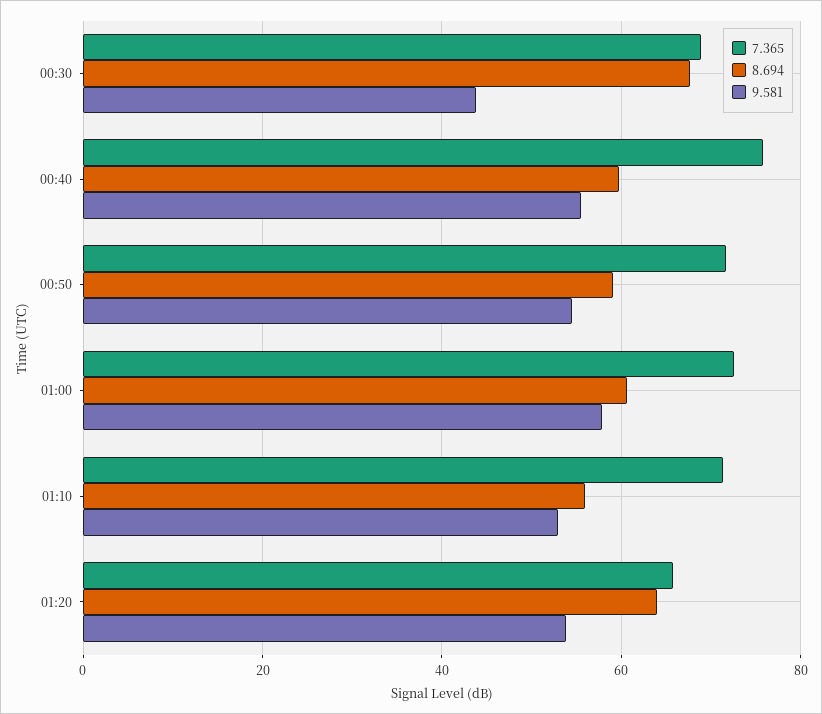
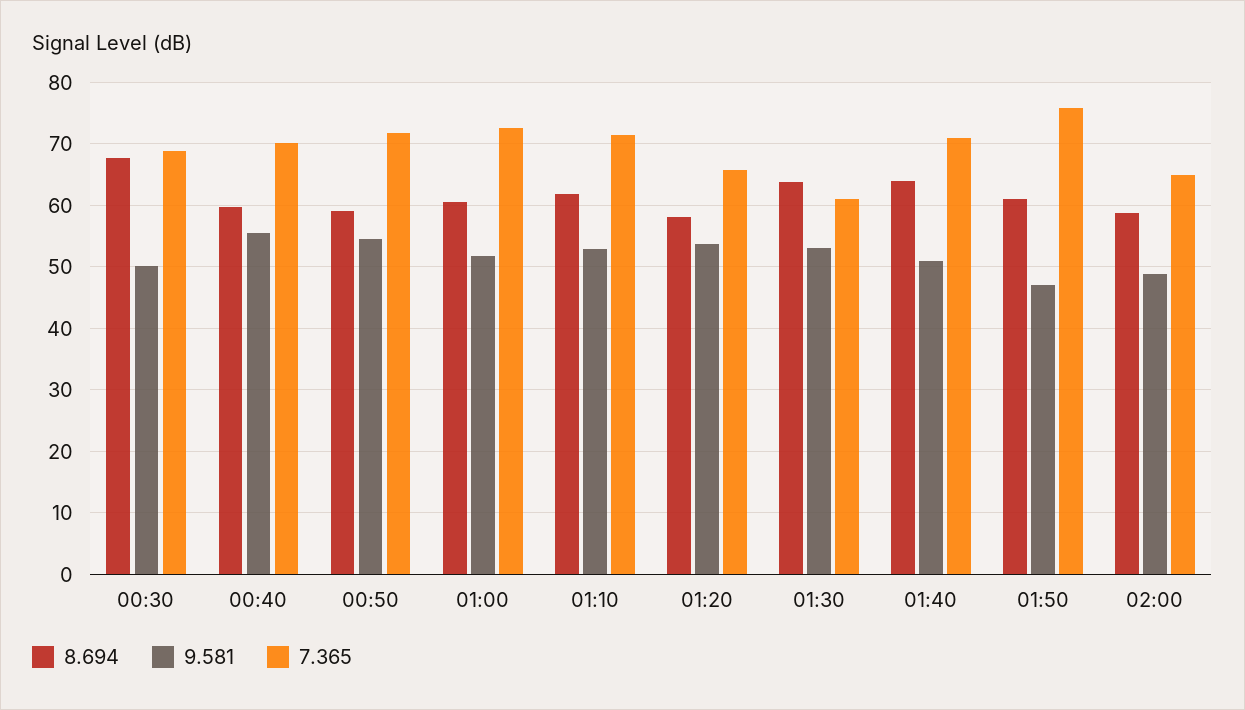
9.581, 00:30: 44 -> 50
7.365, 00:40: 76 -> 70
9.581, 01:00: 58 -> 52
8.694, 01:10: 56 -> 62
8.694, 01:20: 64 -> 58
8.694, 01:30: none -> 64
9.581, 01:30: none -> 53
7.365, 01:30: none -> 61
8.694, 01:40: none -> 64
9.581, 01:40: none -> 51
7.365, 01:40: none -> 71
8.694, 01:50: none -> 61
9.581, 01:50: none -> 47
7.365, 01:50: none -> 76
8.694, 02:00: none -> 59
9.581, 02:00: none -> 49
7.365, 02:00: none -> 65

